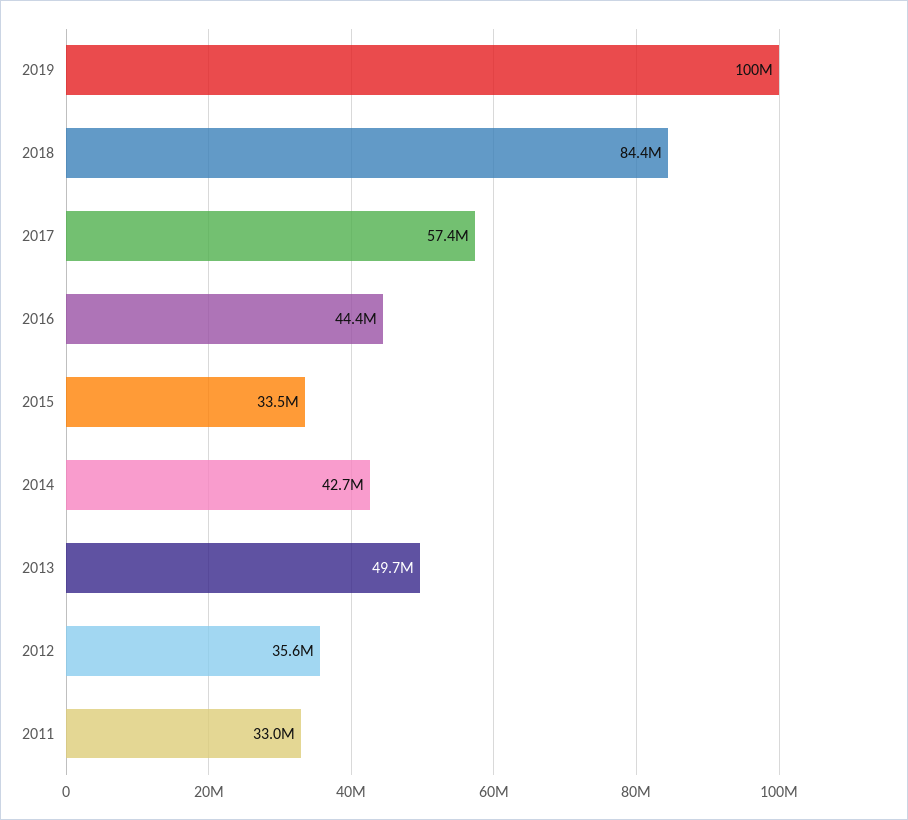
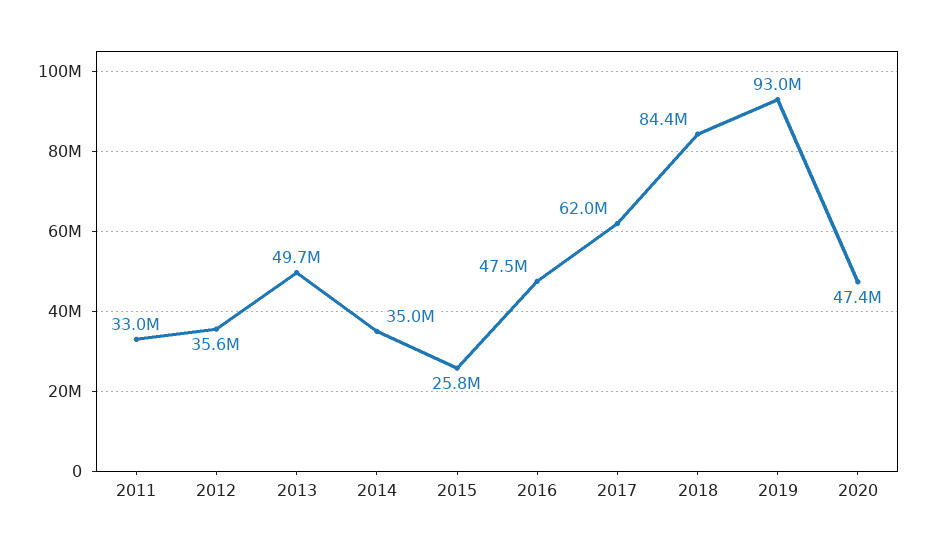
2019: 100000000 -> 93000000
2017: 57400000 -> 62000000
2016: 44400000 -> 47500000
2015: 33500000 -> 25800000
2014: 42700000 -> 35000000
2020: none -> 47400000

